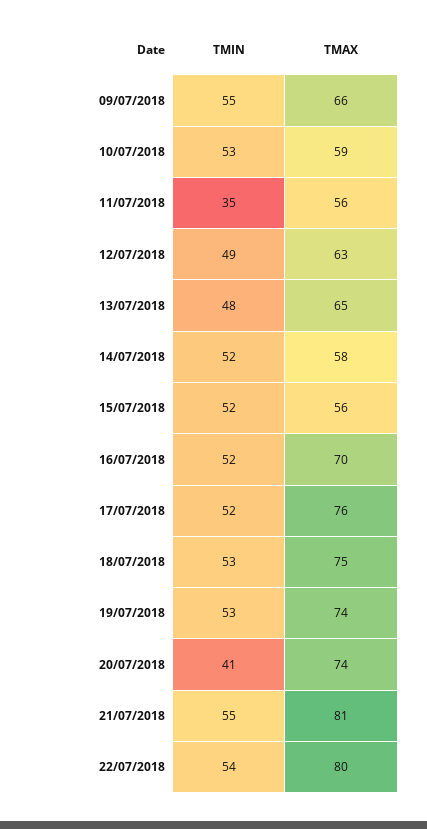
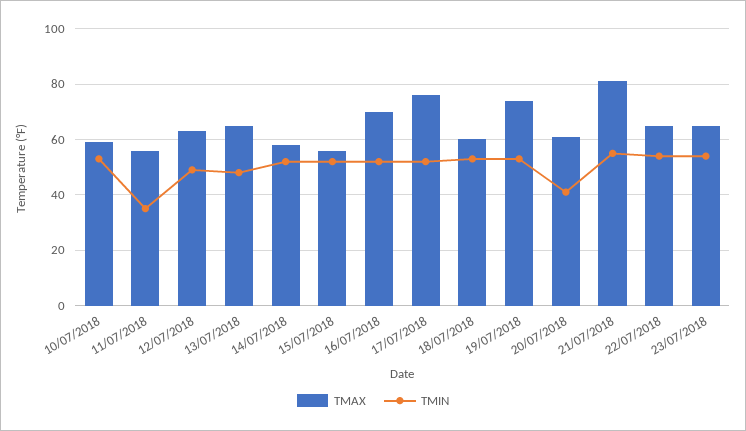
TMIN, 09/07/2018: 55 -> none
TMAX, 09/07/2018: 66 -> none
TMAX, 18/07/2018: 75 -> 60
TMAX, 20/07/2018: 74 -> 60
TMAX, 22/07/2018: 80 -> 65
TMAX, 23/07/2018: none -> 65
TMIN, 23/07/2018: none -> 55

